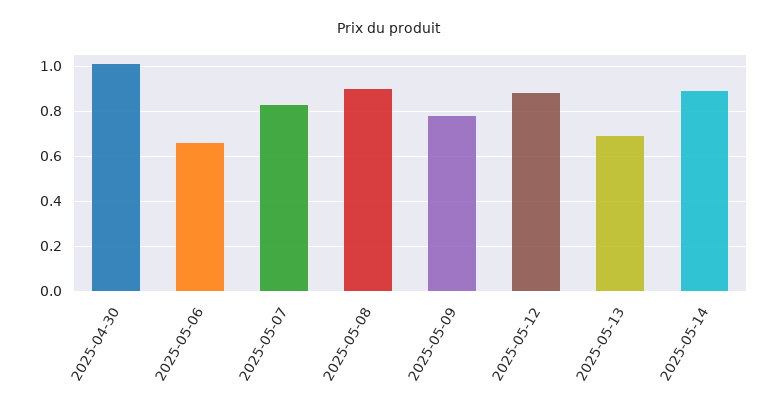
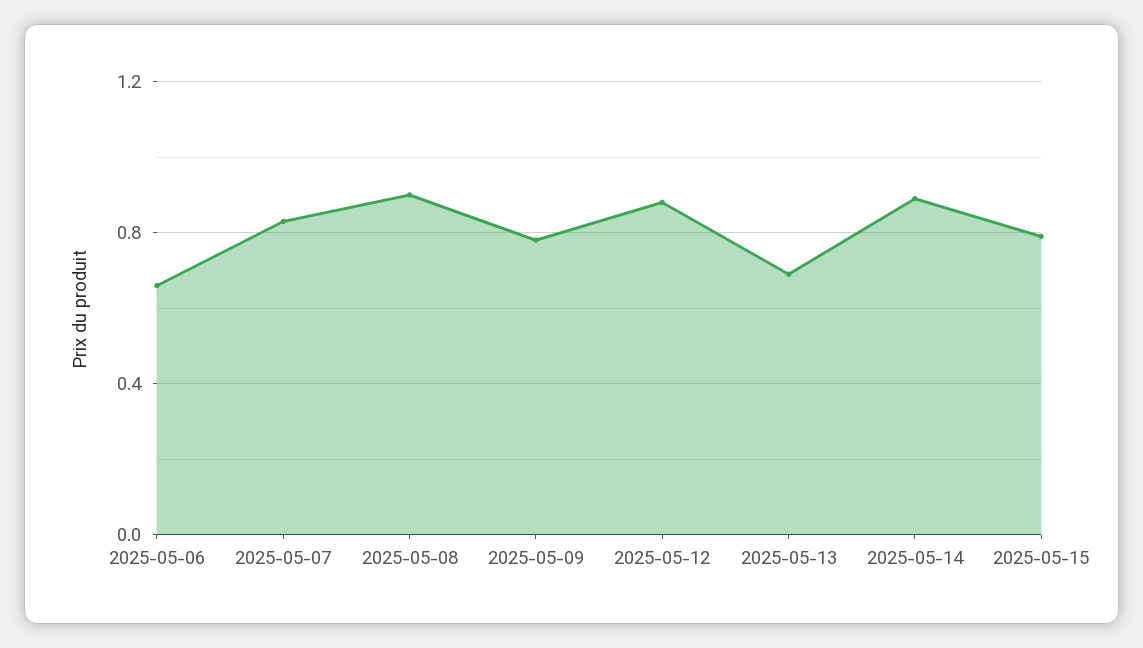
2025-04-30: 1 -> none
2025-05-15: none -> 0.8

